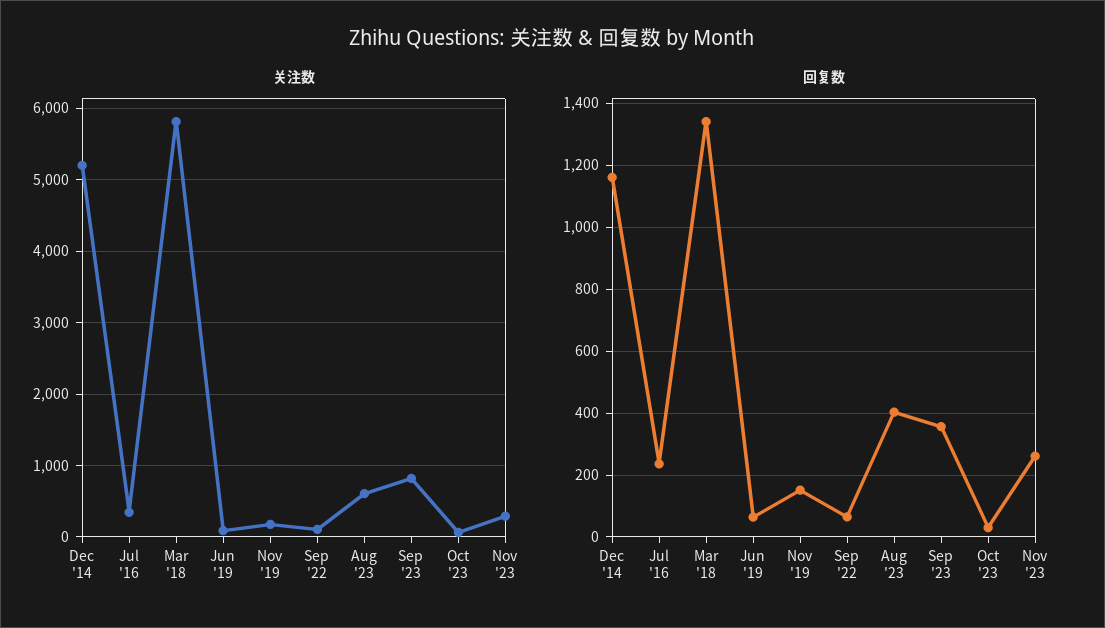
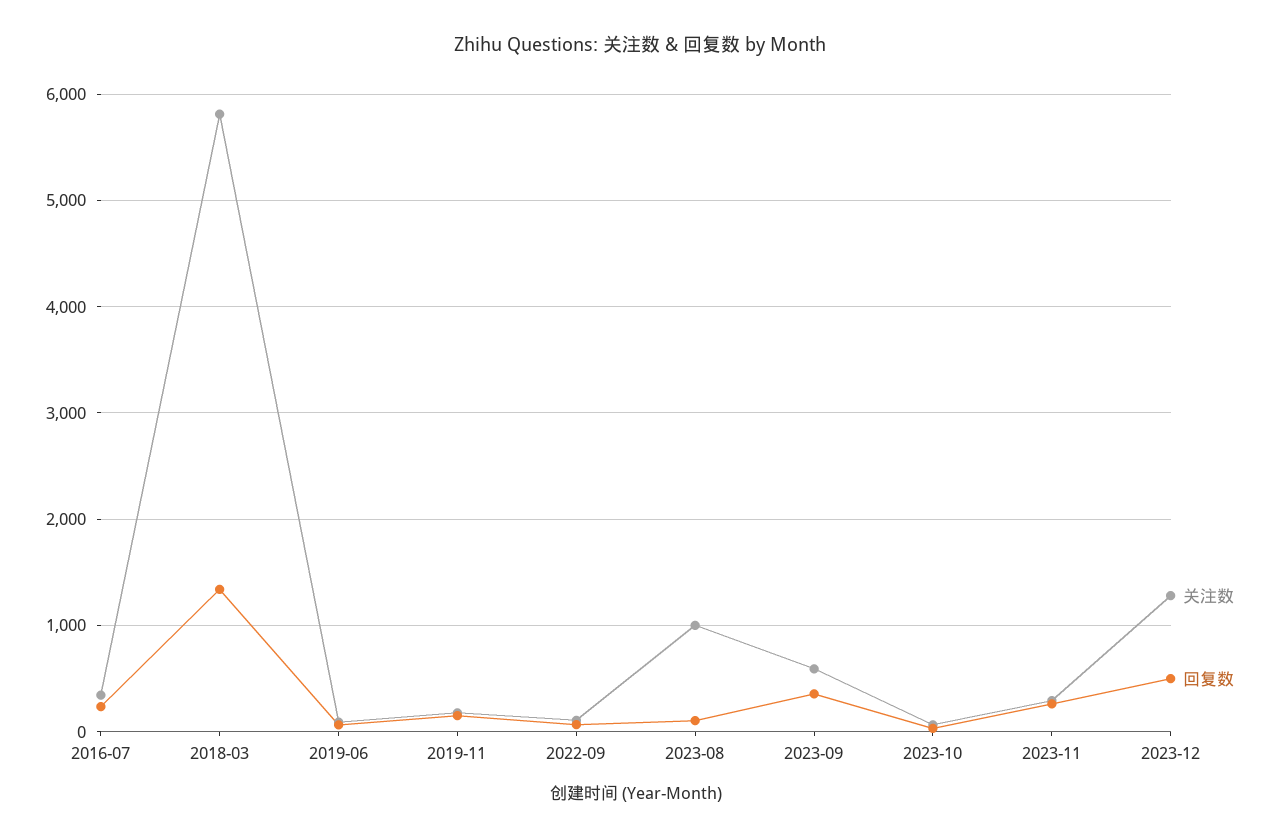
关注数, Dec '14: 5200 -> none
关注数, Aug '23: 600 -> 1000
关注数, Sep '23: 800 -> 600
回复数, Dec '14: 1160 -> none
回复数, Aug '23: 400 -> 100
关注数, 2023-12: none -> 1300
回复数, 2023-12: none -> 500

